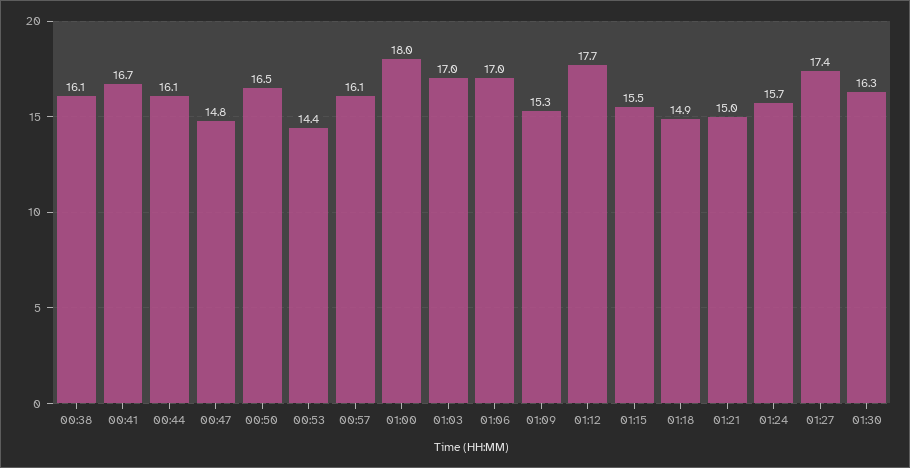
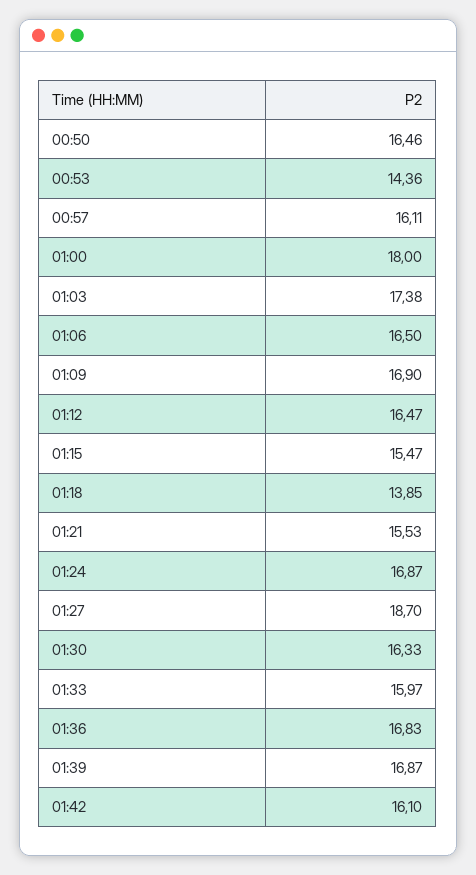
00:38: 16.1 -> none
00:41: 16.7 -> none
00:44: 16.1 -> none
00:47: 14.8 -> none
01:03: 17 -> 17.38
01:06: 17 -> 16.5
01:09: 15.3 -> 16.9
01:12: 17.7 -> 16.47
01:18: 14.9 -> 13.85
01:21: 15 -> 15.53
01:24: 15.7 -> 16.87
01:27: 17.4 -> 18.7
01:33: none -> 15.97
01:36: none -> 16.83
01:39: none -> 16.87
01:42: none -> 16.1

